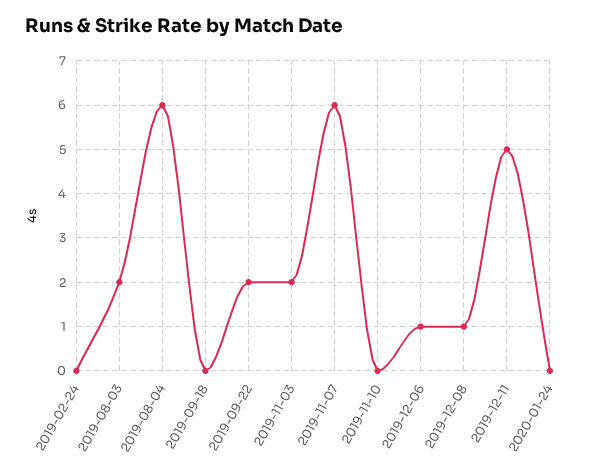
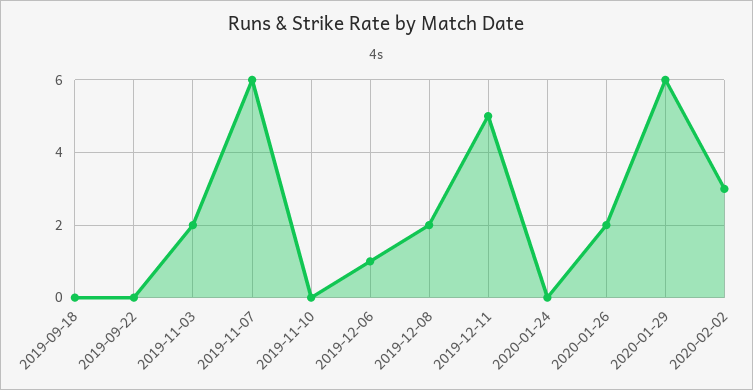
2019-02-24: 0 -> none
2019-08-03: 2 -> none
2019-08-04: 6 -> none
2019-09-22: 2 -> 0
2019-12-08: 1 -> 2
2020-01-26: none -> 2
2020-01-29: none -> 6
2020-02-02: none -> 3

